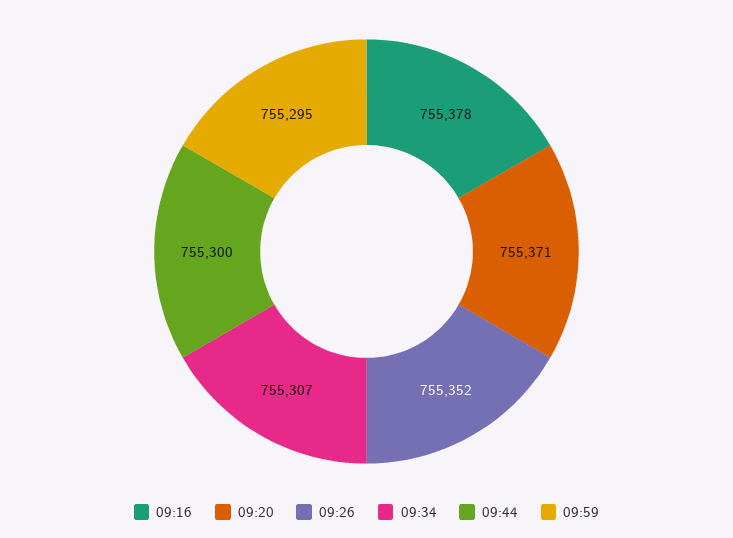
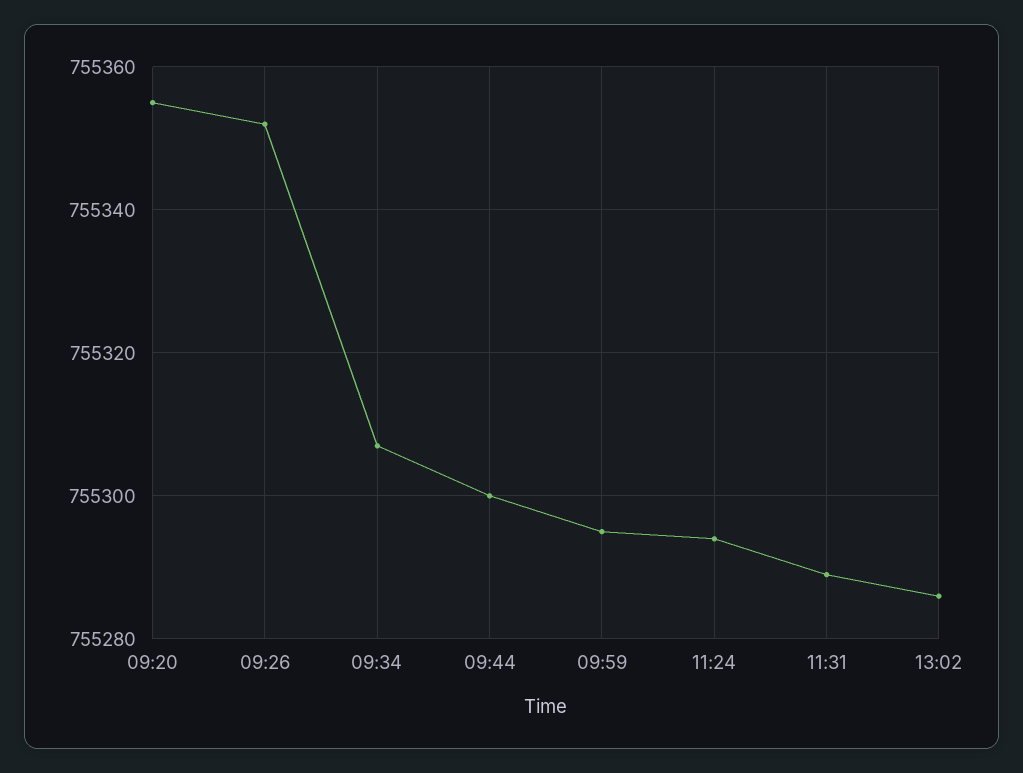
09:16: 755378 -> none
09:20: 755371 -> 755355
11:24: none -> 755295
11:31: none -> 755290
13:02: none -> 755285

